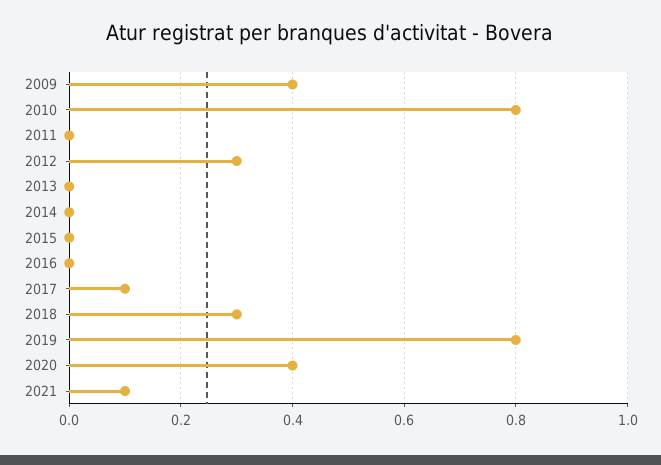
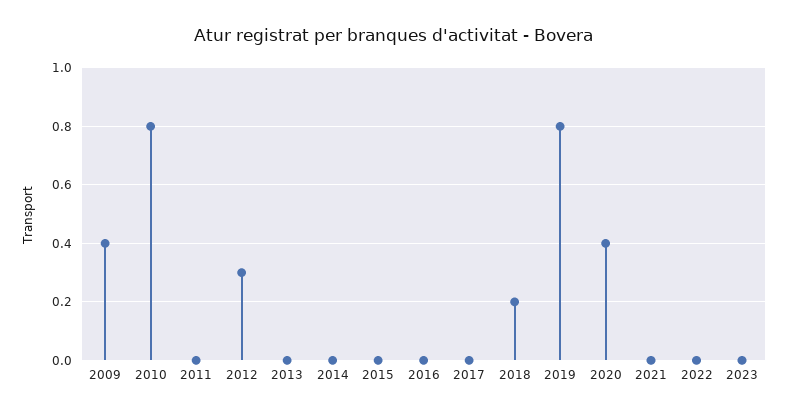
2017: 0.1 -> 0
2018: 0.3 -> 0.2
2021: 0.1 -> 0
2022: none -> 0
2023: none -> 0

